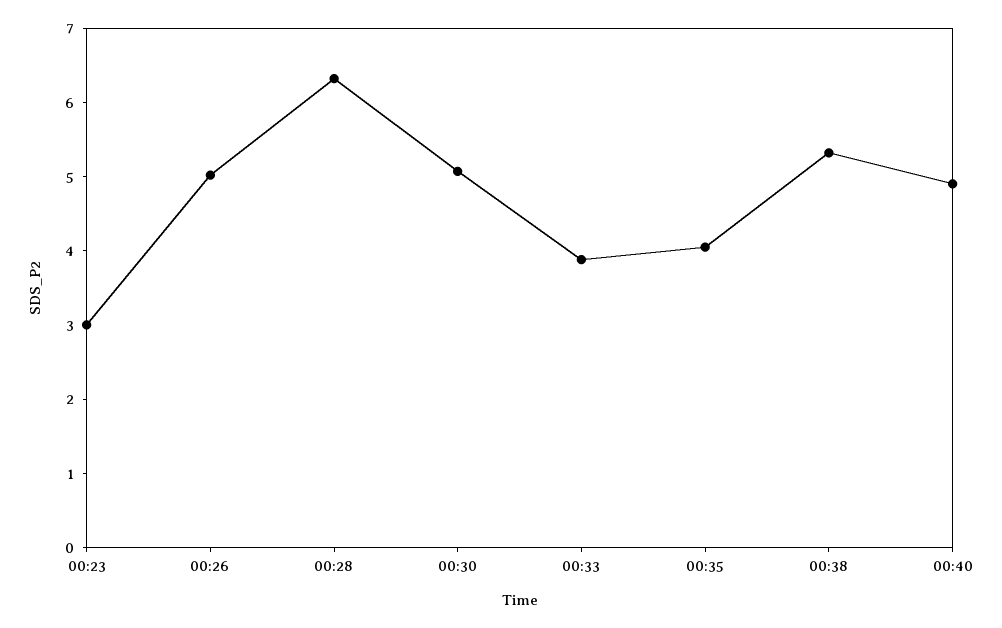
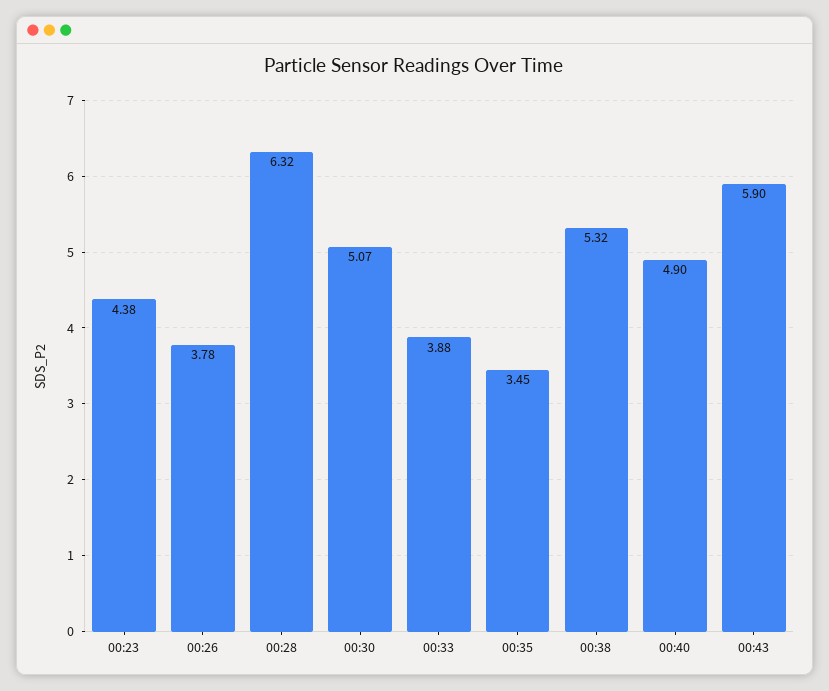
00:23: 3 -> 4.38
00:26: 5 -> 3.78
00:35: 4 -> 3.45
00:43: none -> 5.9

